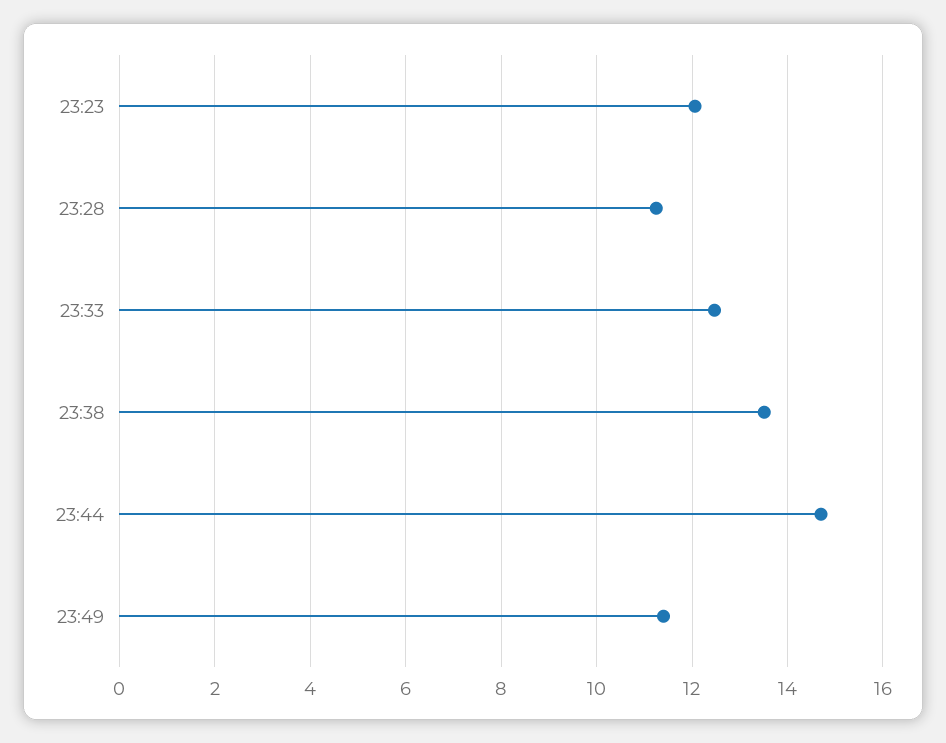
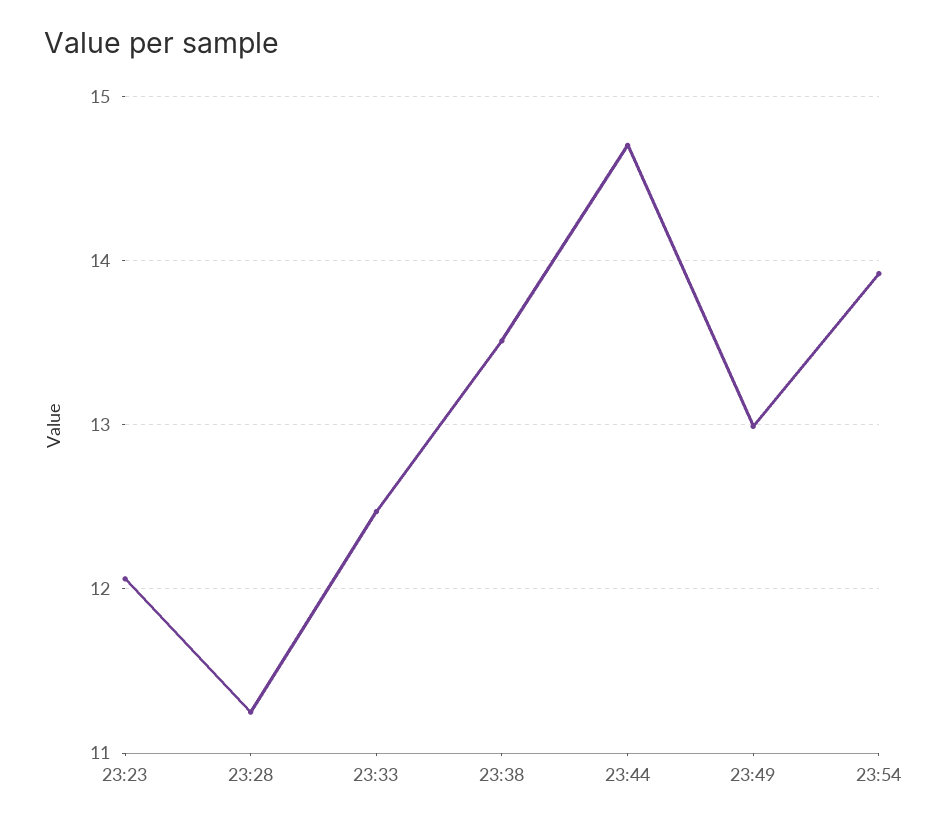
23:49: 11.4 -> 13
23:54: none -> 13.9

